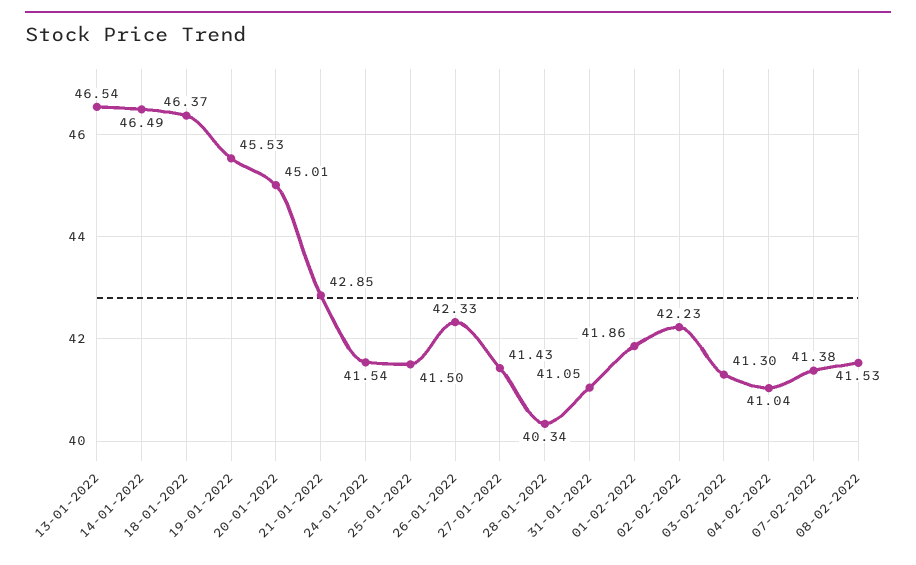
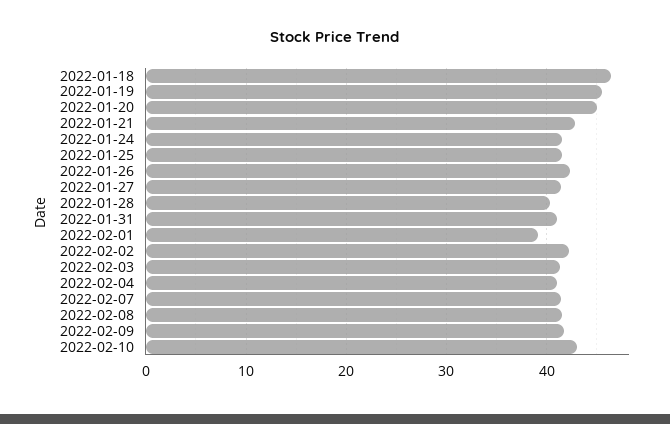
13-01-2022: 46.54 -> none
14-01-2022: 46.49 -> none
01-02-2022: 41.86 -> 39
2022-02-09: none -> 42
2022-02-10: none -> 43

